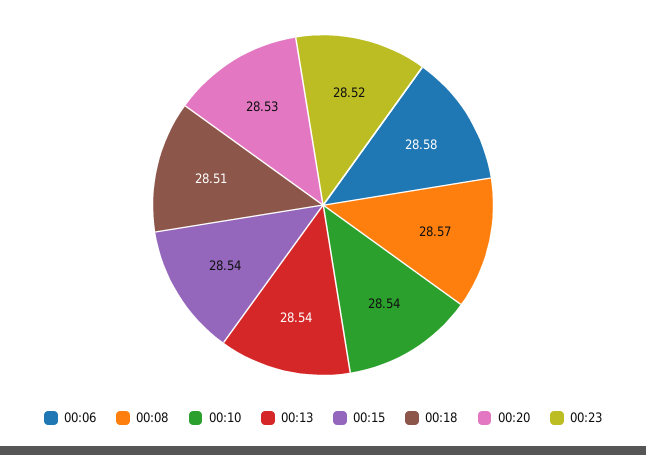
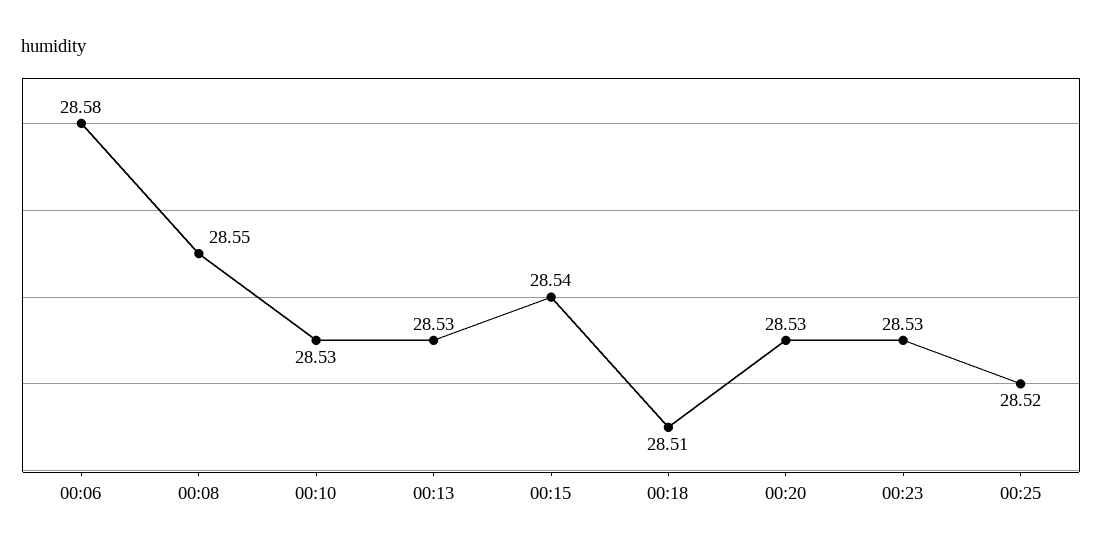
00:08: 28.57 -> 28.55
00:10: 28.54 -> 28.53
00:13: 28.54 -> 28.53
00:23: 28.52 -> 28.53
00:25: none -> 28.52

